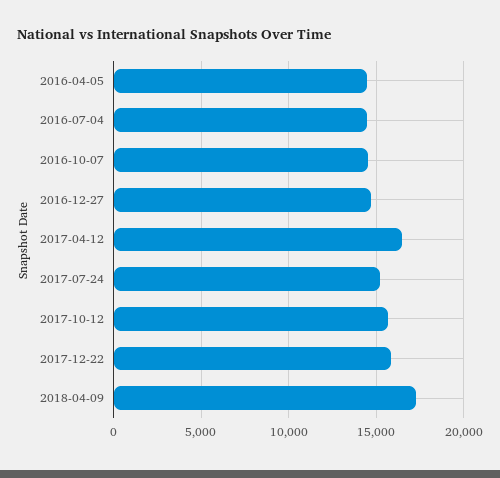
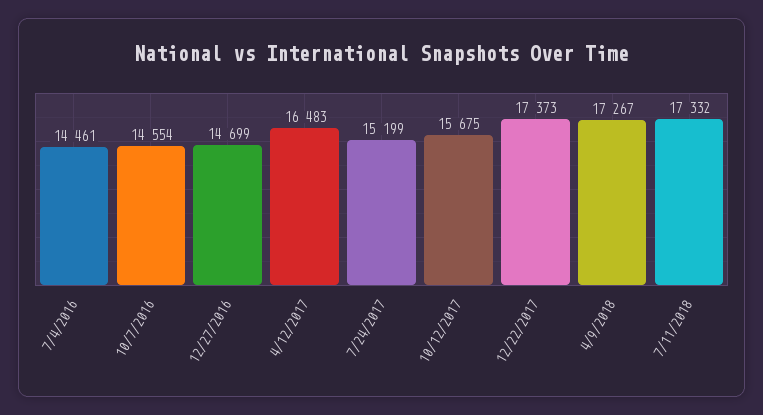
2016-04-05: 14500 -> none
2017-12-22: 16000 -> 17373
7/11/2018: none -> 17332

